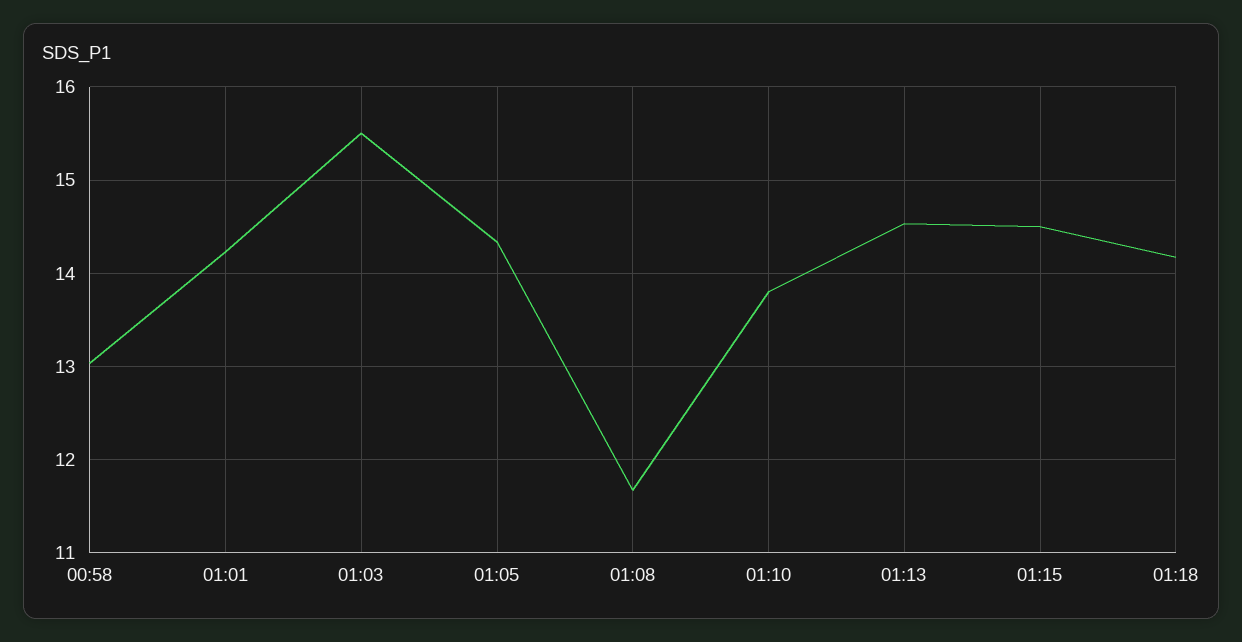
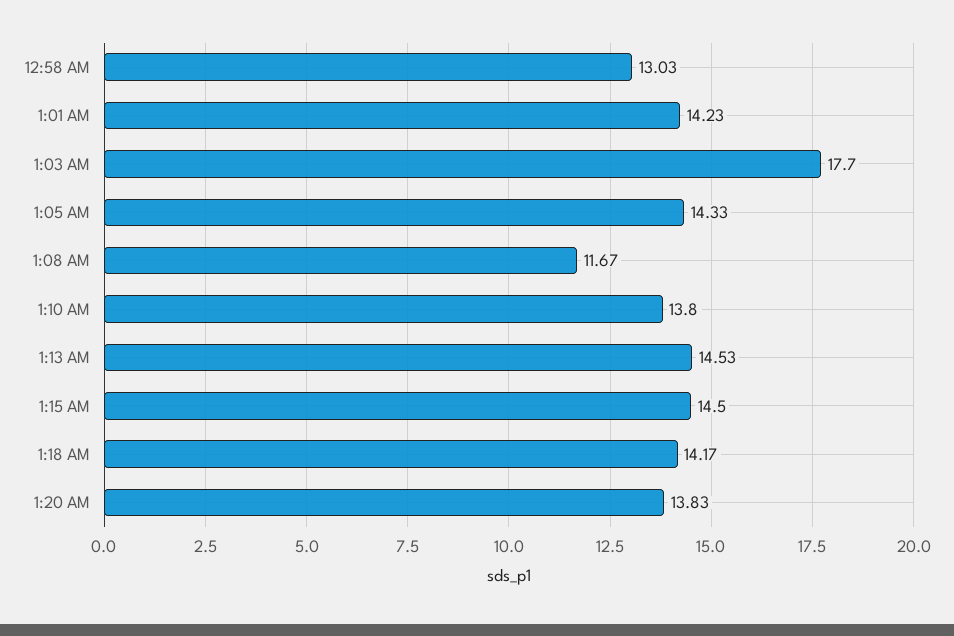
01:03: 15.5 -> 17.7
1:20 AM: none -> 13.83

